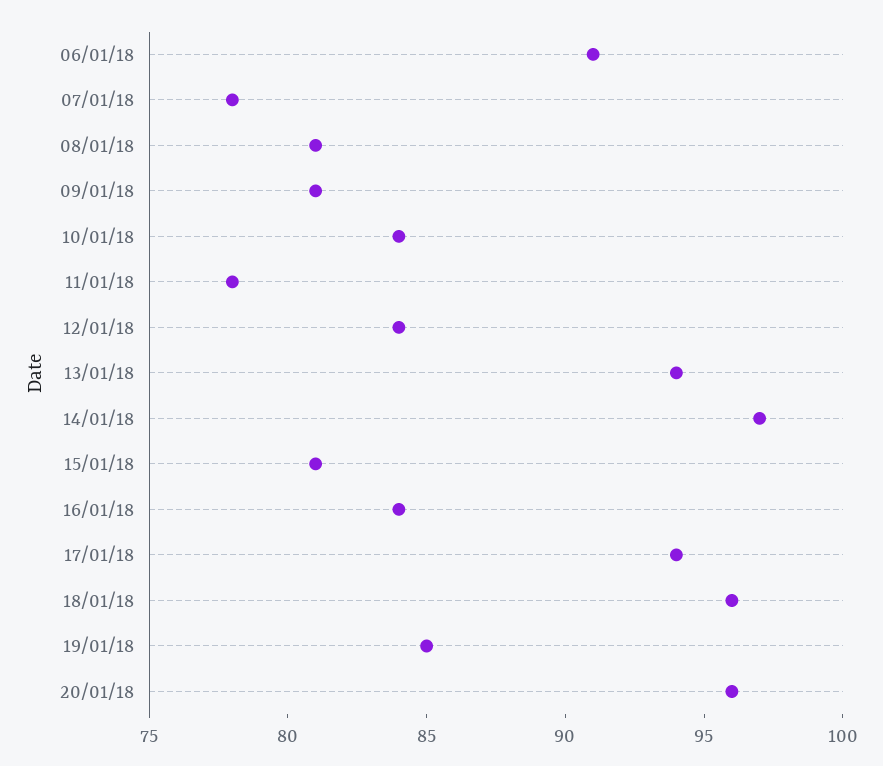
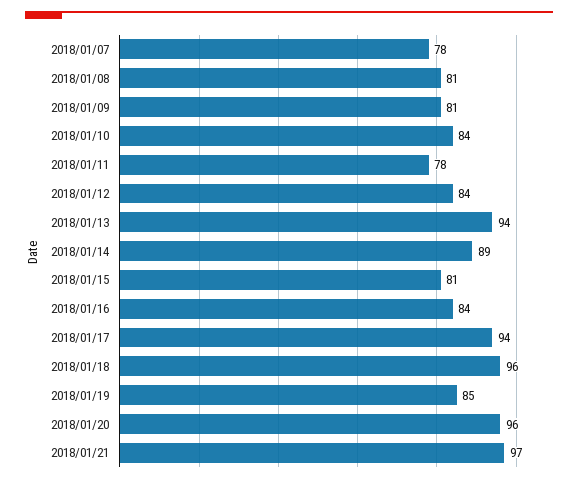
06/01/18: 91 -> none
14/01/18: 97 -> 89
2018/01/21: none -> 97

